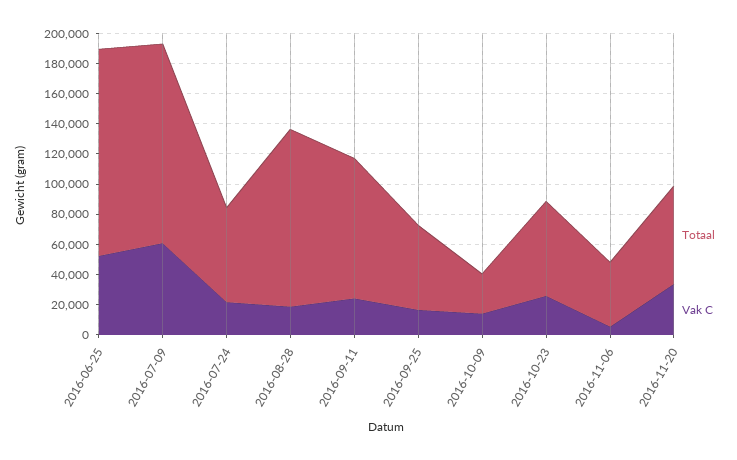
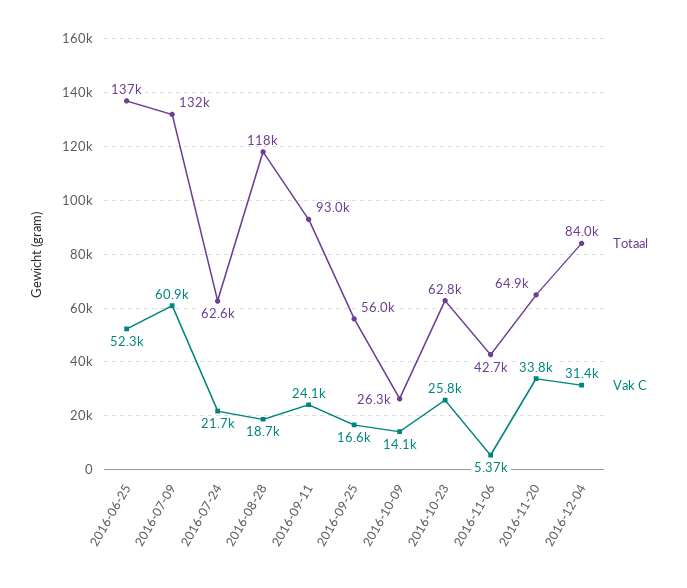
Totaal, 2016-12-04: none -> 84000
Vak C, 2016-12-04: none -> 31400

